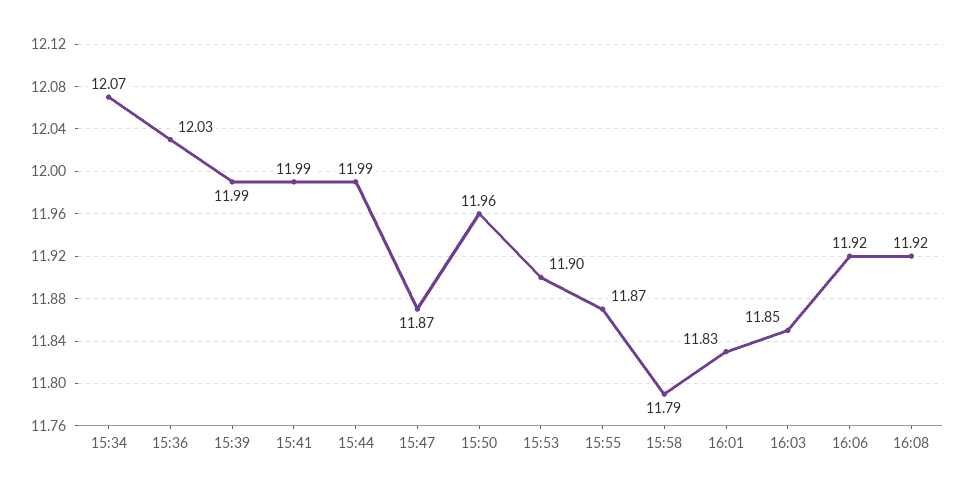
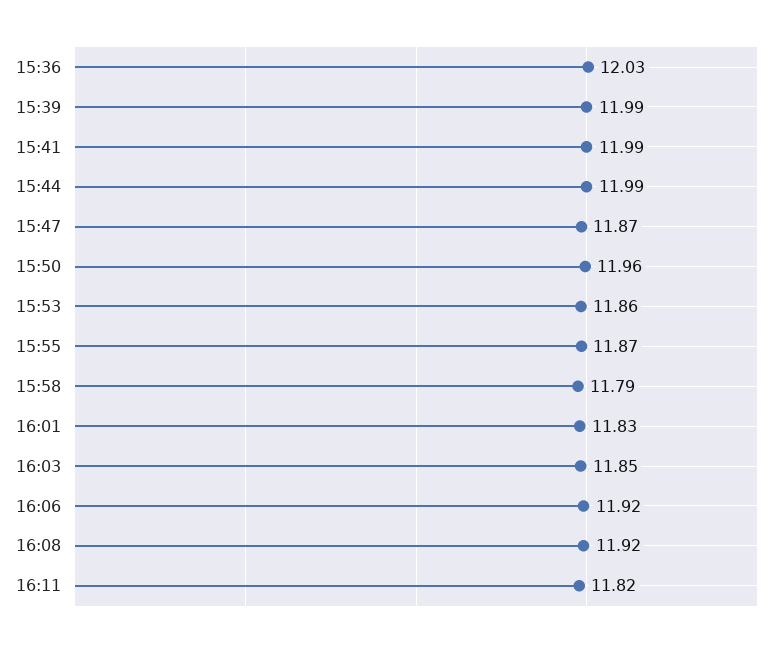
15:34: 12.07 -> none
15:53: 11.9 -> 11.86
16:11: none -> 11.82

